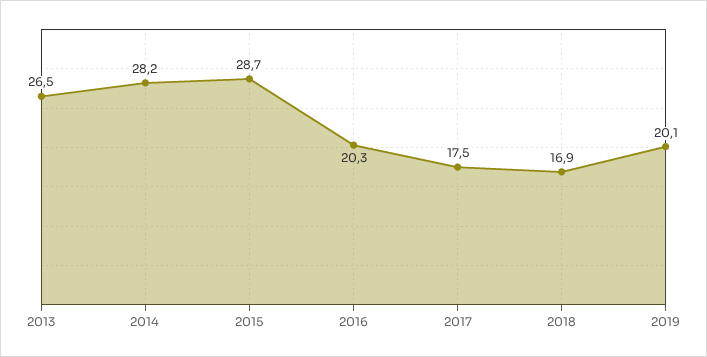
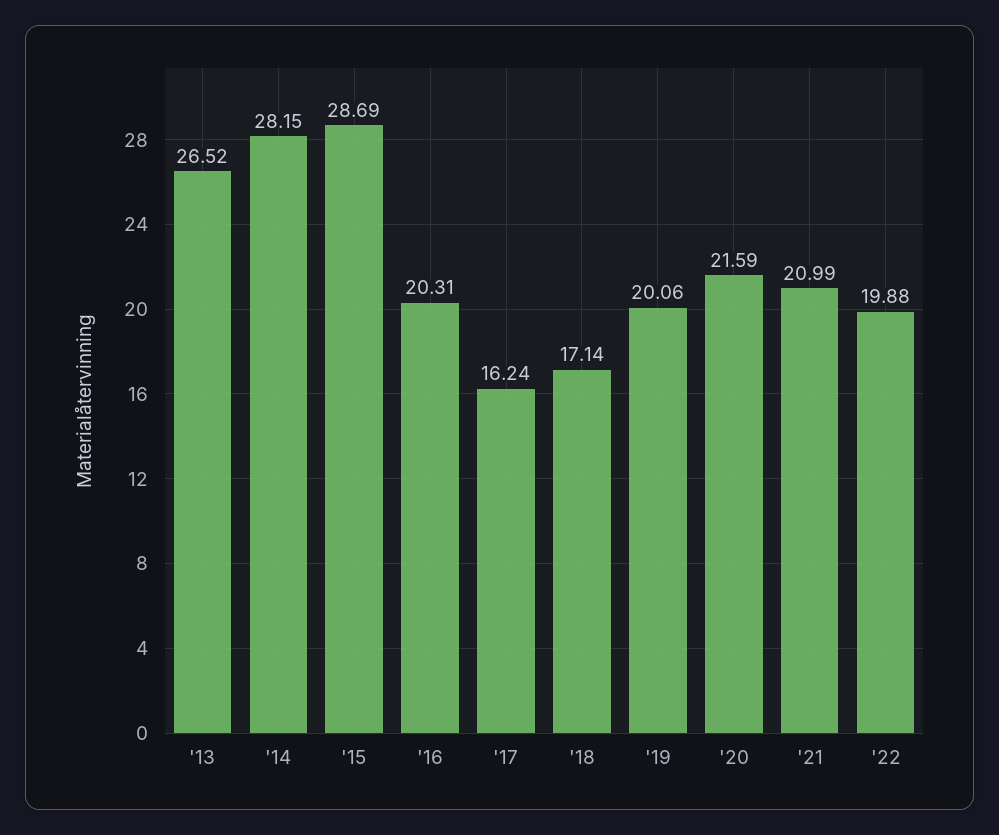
2017: 17.5 -> 16.24
2018: 16.9 -> 17.14
'20: none -> 21.59
'21: none -> 20.99
'22: none -> 19.88

